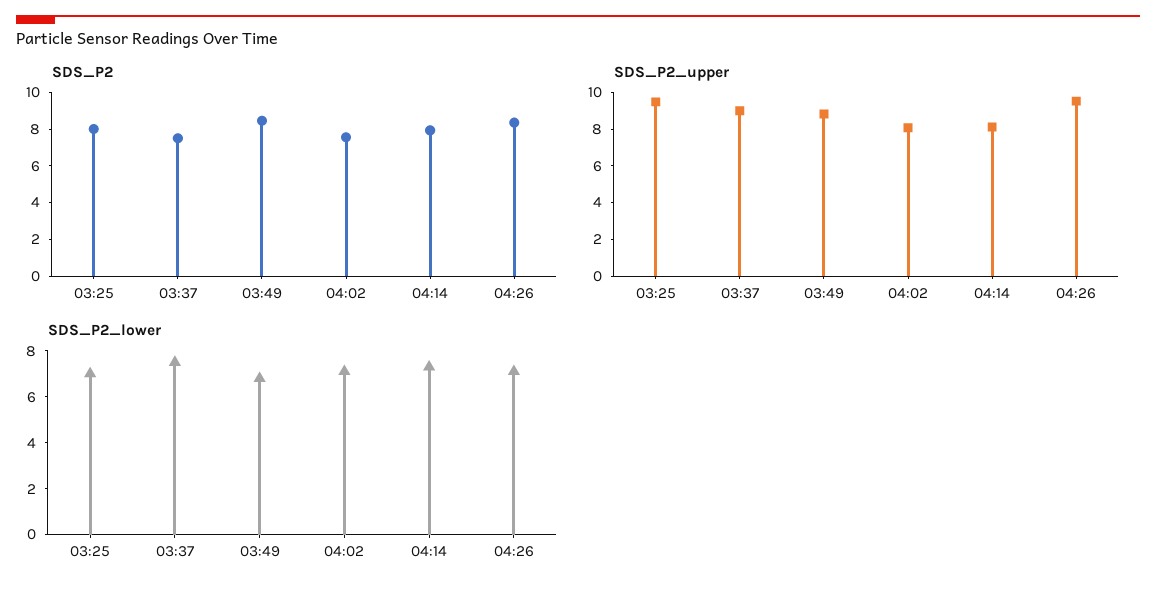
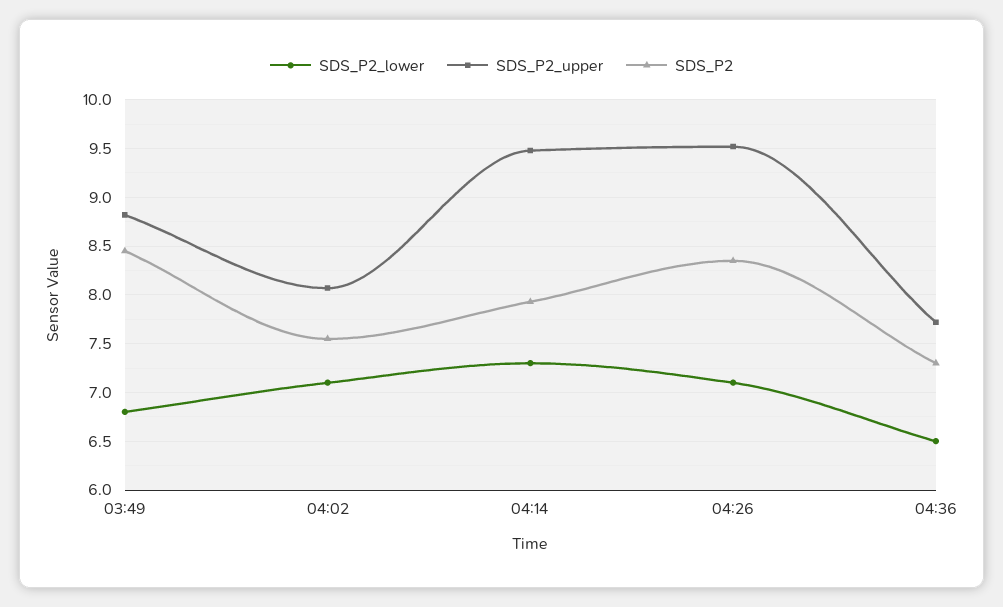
SDS_P2, 03:25: 8 -> none
SDS_P2, 03:37: 7.5 -> none
SDS_P2_upper, 03:25: 9.5 -> none
SDS_P2_upper, 03:37: 9 -> none
SDS_P2_upper, 04:14: 8 -> 9.5
SDS_P2_lower, 03:25: 7 -> none
SDS_P2_lower, 03:37: 7.5 -> none
SDS_P2_lower, 04:36: none -> 6.5
SDS_P2_upper, 04:36: none -> 7.7
SDS_P2, 04:36: none -> 7.3

